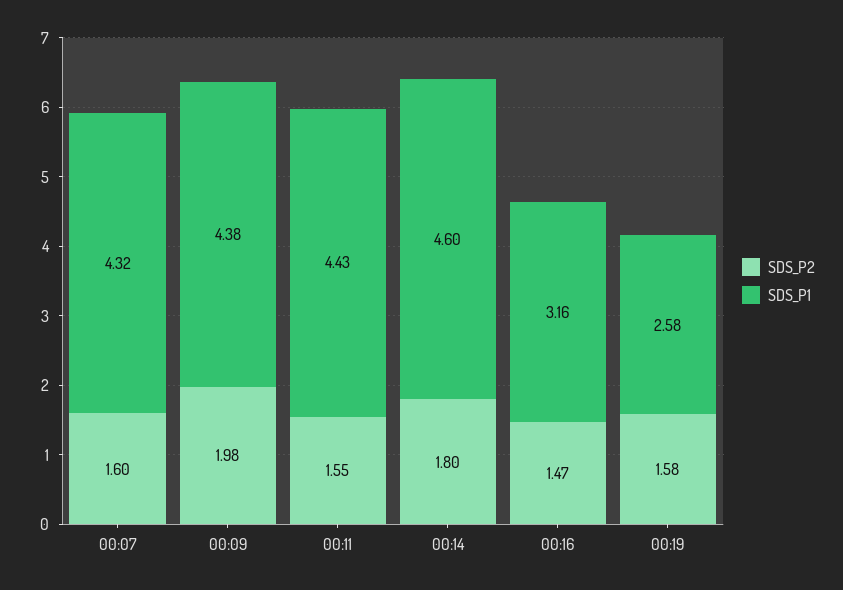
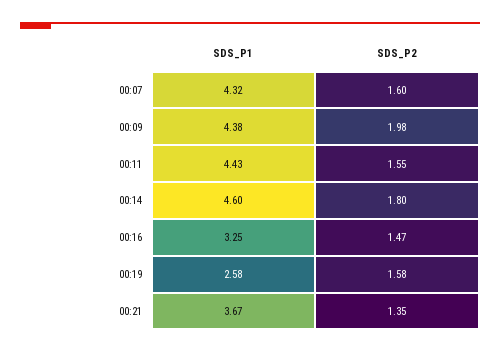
SDS_P1, 00:16: 3.16 -> 3.25
SDS_P1, 00:21: none -> 3.67
SDS_P2, 00:21: none -> 1.35

